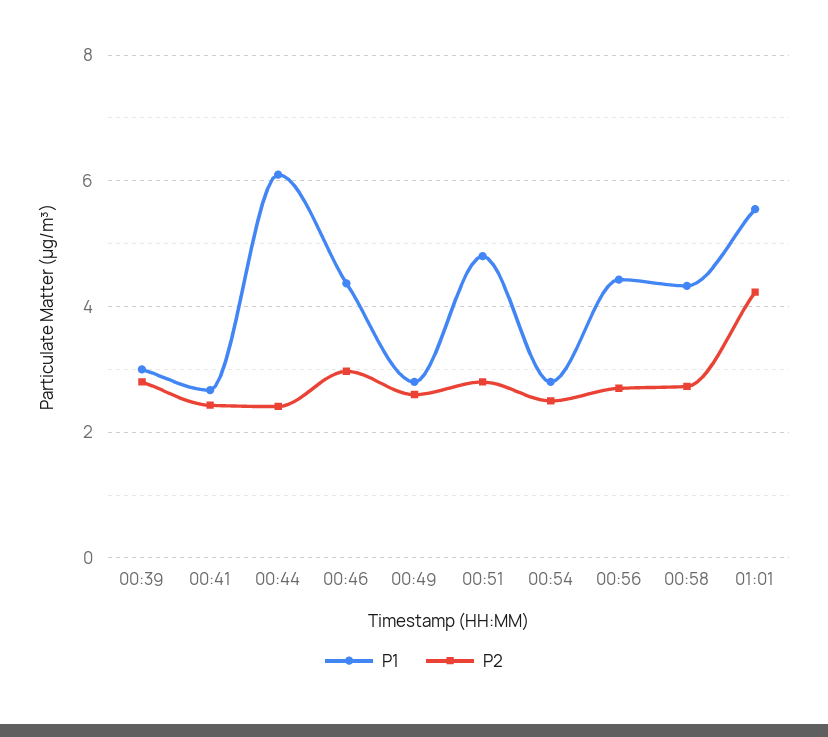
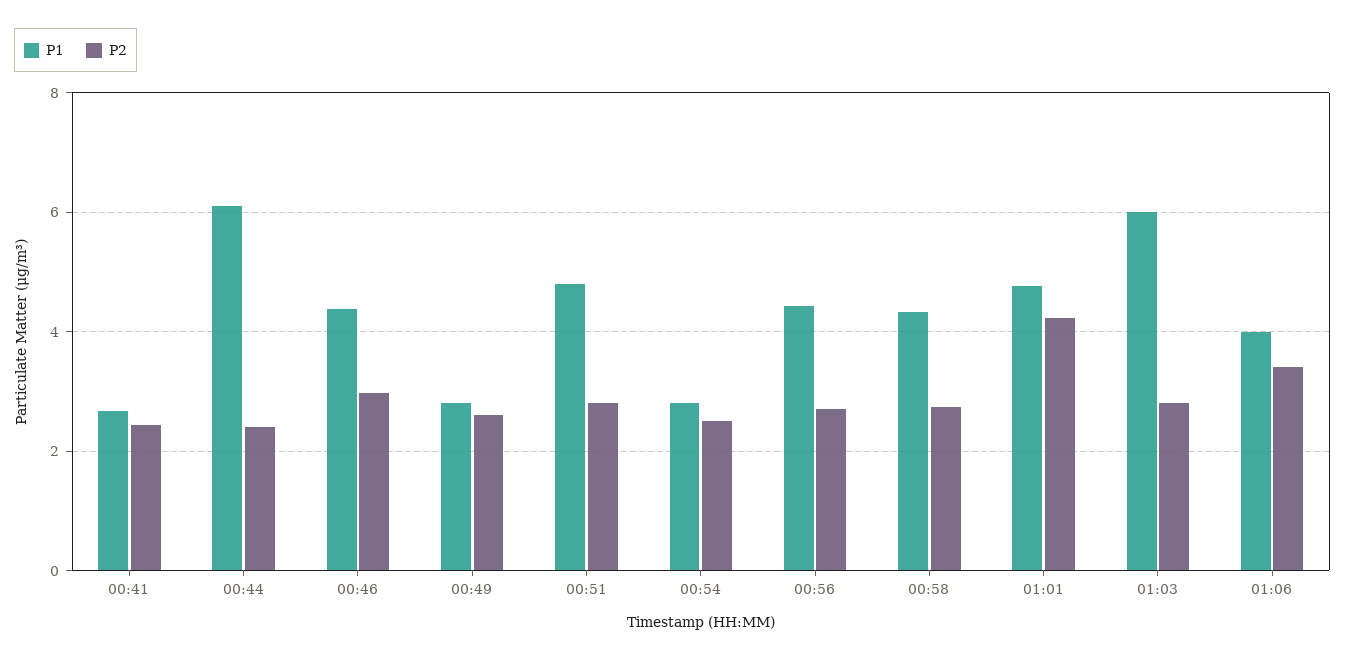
P1, 00:39: 3 -> none
P2, 00:39: 2.8 -> none
P1, 01:01: 5.6 -> 4.8
P1, 01:03: none -> 6
P2, 01:03: none -> 2.8
P1, 01:06: none -> 4
P2, 01:06: none -> 3.4

